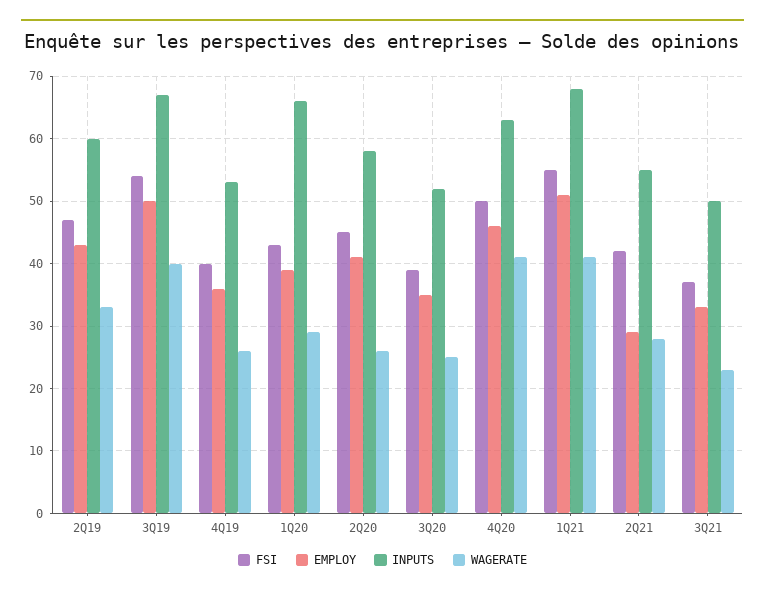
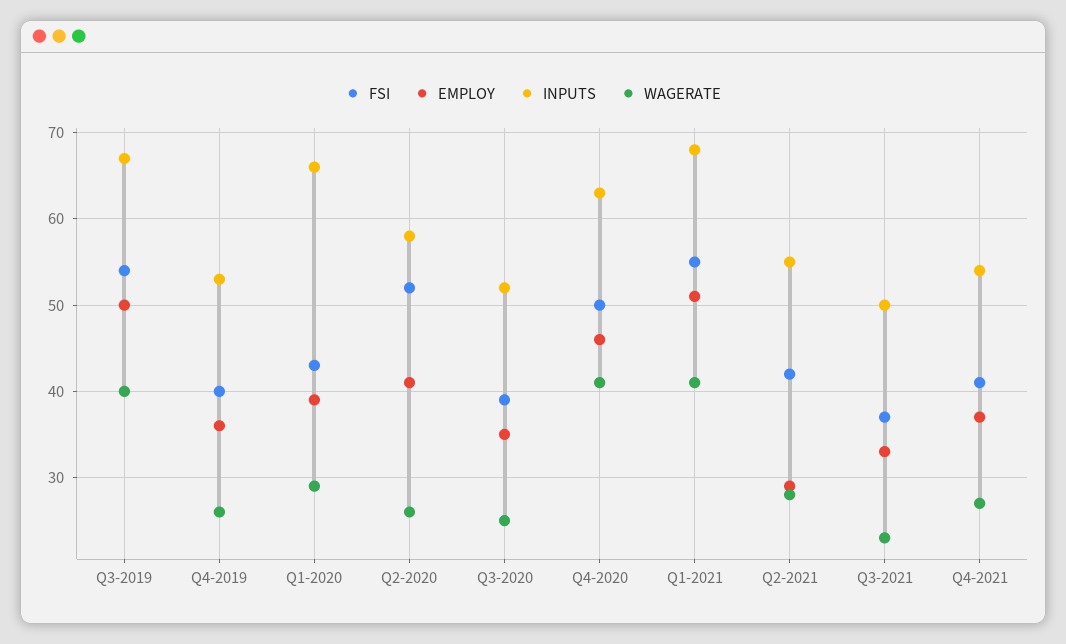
FSI, 2Q19: 47 -> none
EMPLOY, 2Q19: 43 -> none
INPUTS, 2Q19: 60 -> none
WAGERATE, 2Q19: 33 -> none
FSI, 2Q20: 45 -> 52
FSI, Q4-2021: none -> 41
EMPLOY, Q4-2021: none -> 37
INPUTS, Q4-2021: none -> 54
WAGERATE, Q4-2021: none -> 27

